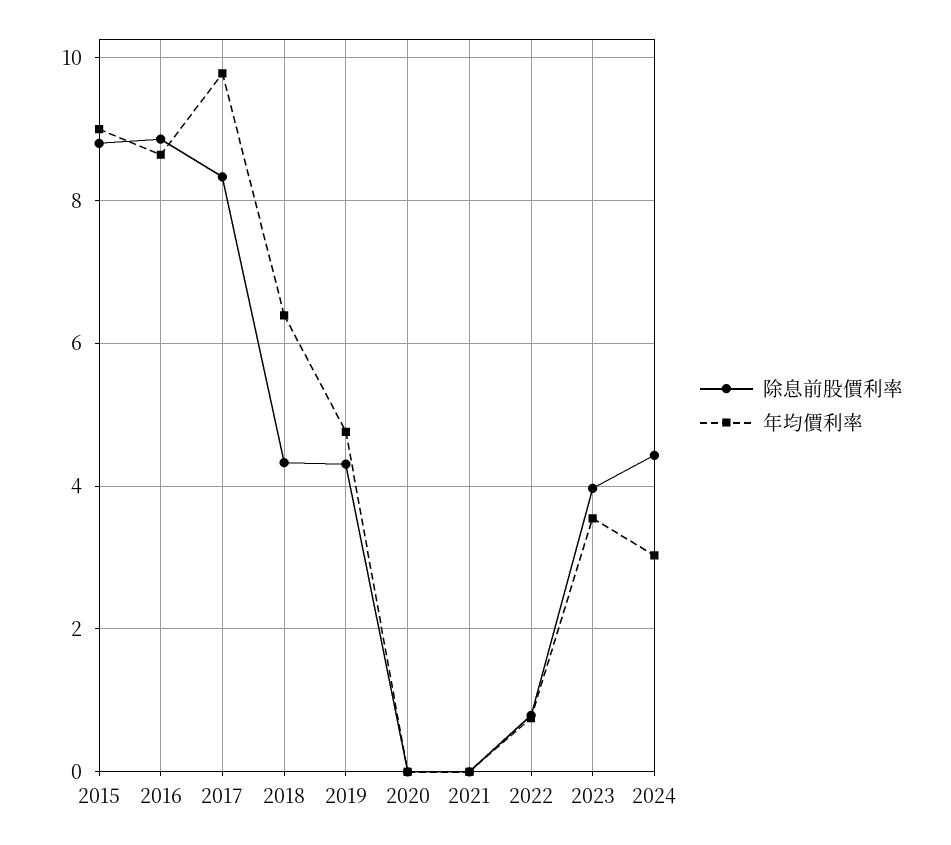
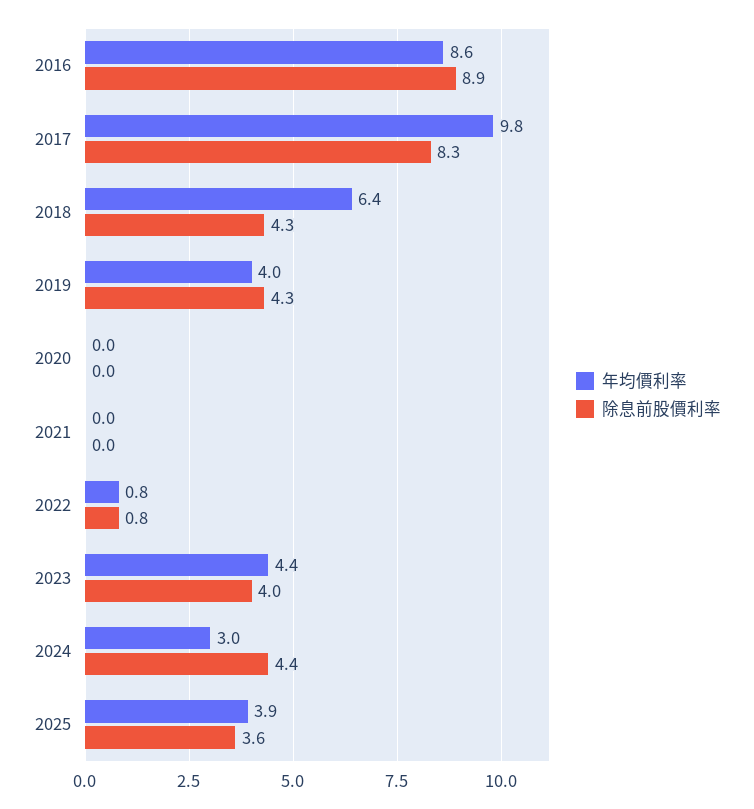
除息前股價利率, 2015: 8.8 -> none
年均價利率, 2015: 9 -> none
年均價利率, 2019: 4.8 -> 4
年均價利率, 2023: 3.6 -> 4.4
年均價利率, 2025: none -> 3.9
除息前股價利率, 2025: none -> 3.6

